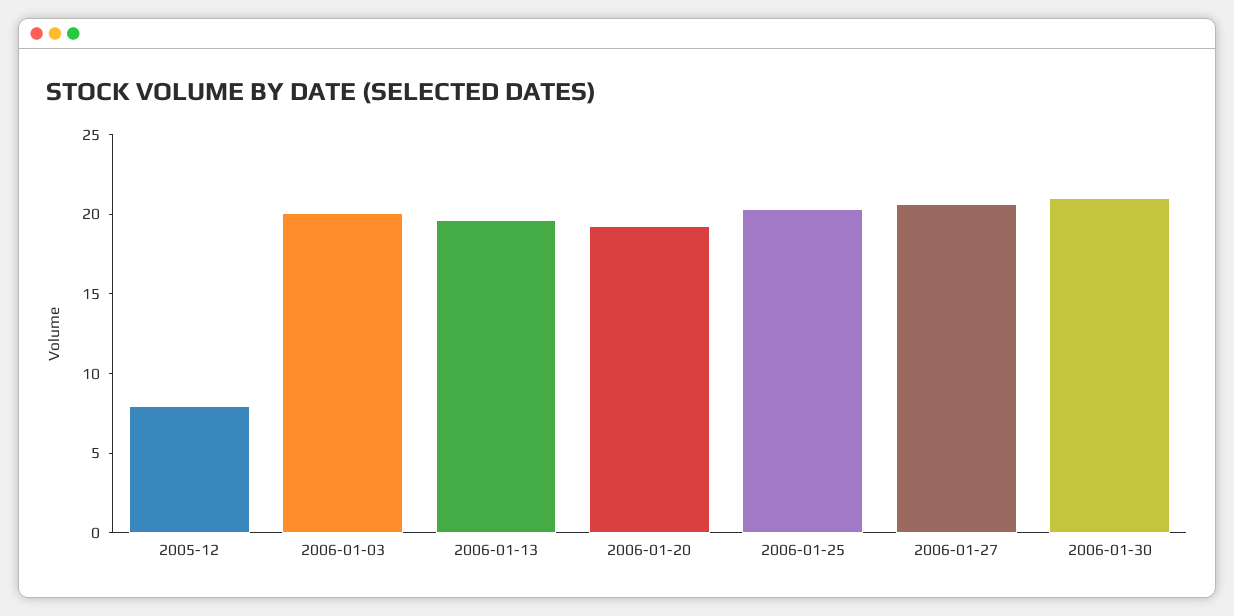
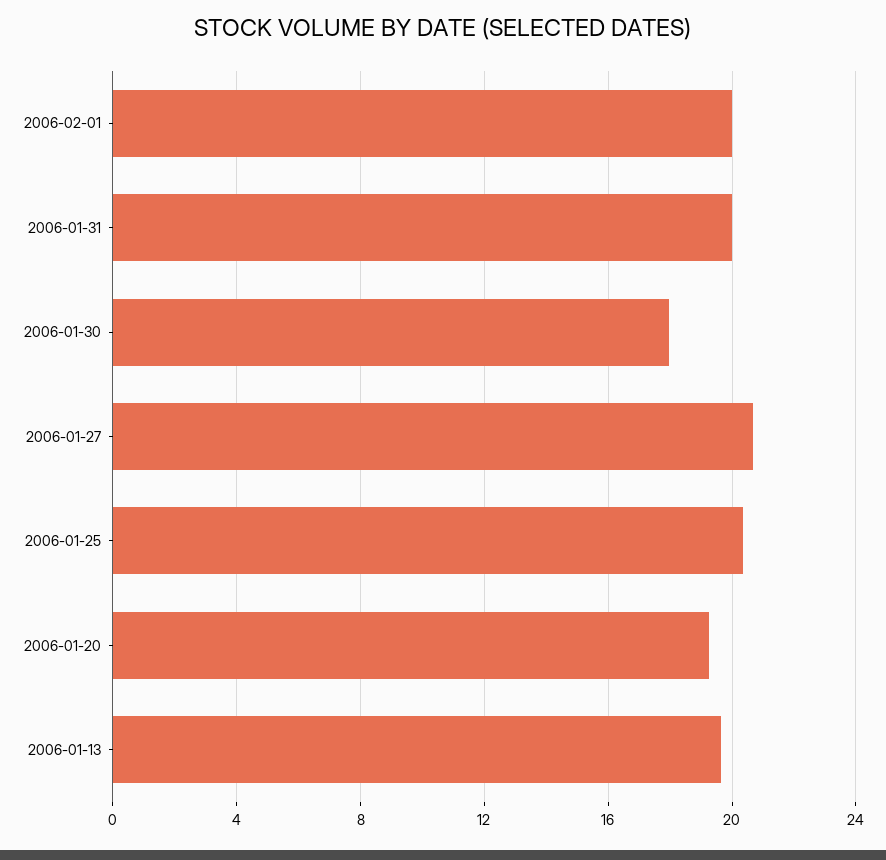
2005-12: 8 -> none
2006-01-03: 20 -> none
2006-01-30: 21 -> 18
2006-02-01: none -> 20
2006-01-31: none -> 20

